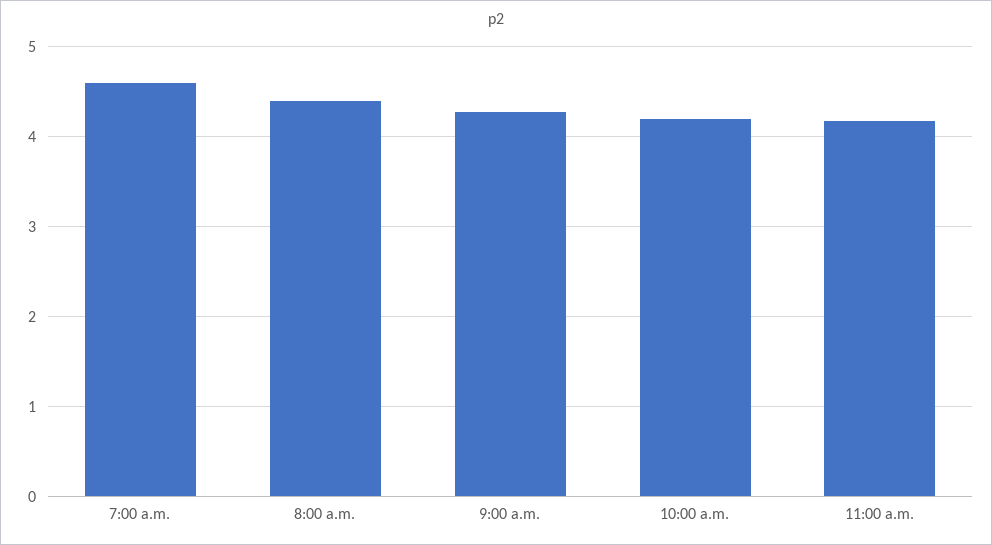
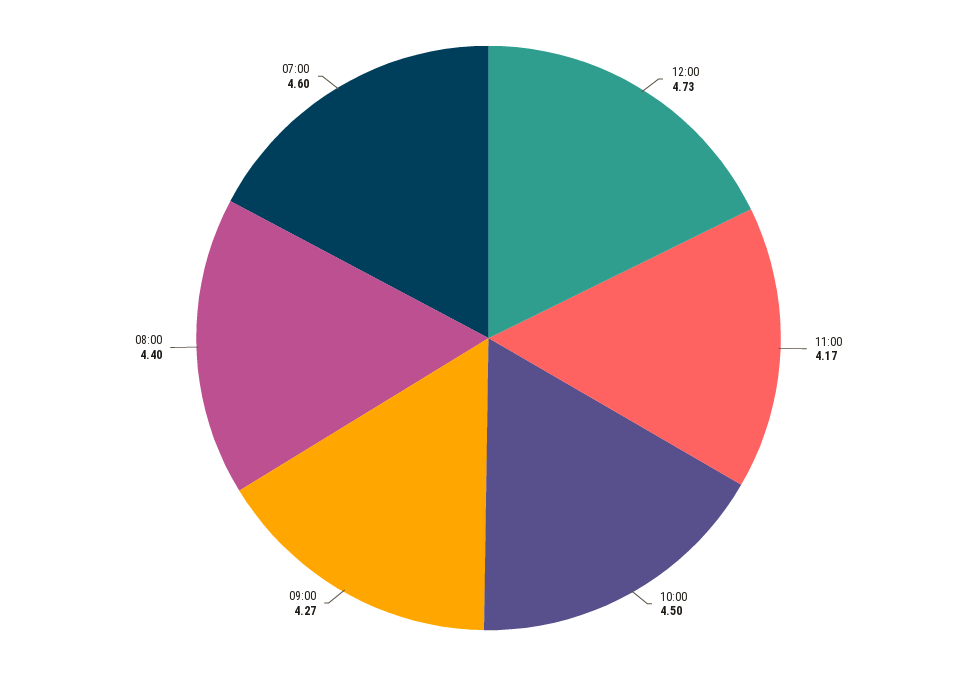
10:00 a.m.: 4.2 -> 4.5
12:00: none -> 4.73

